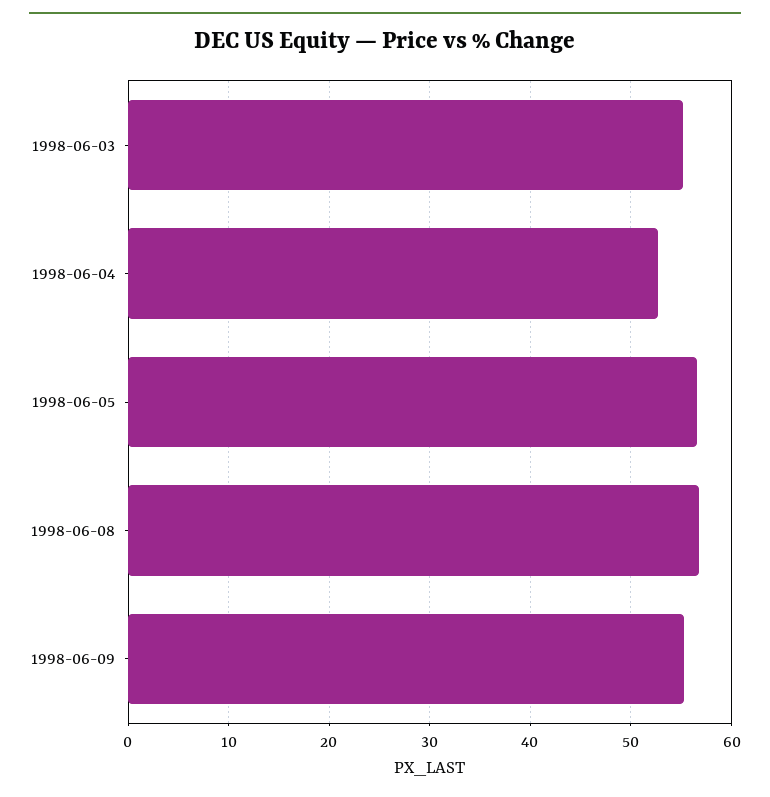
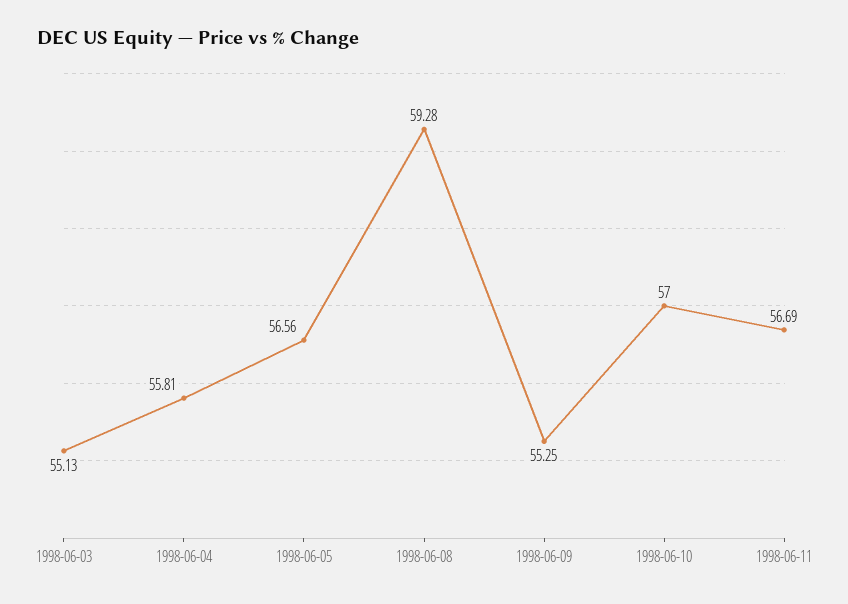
1998-06-04: 53 -> 55.81
1998-06-08: 57 -> 59.28
1998-06-10: none -> 57
1998-06-11: none -> 56.69

